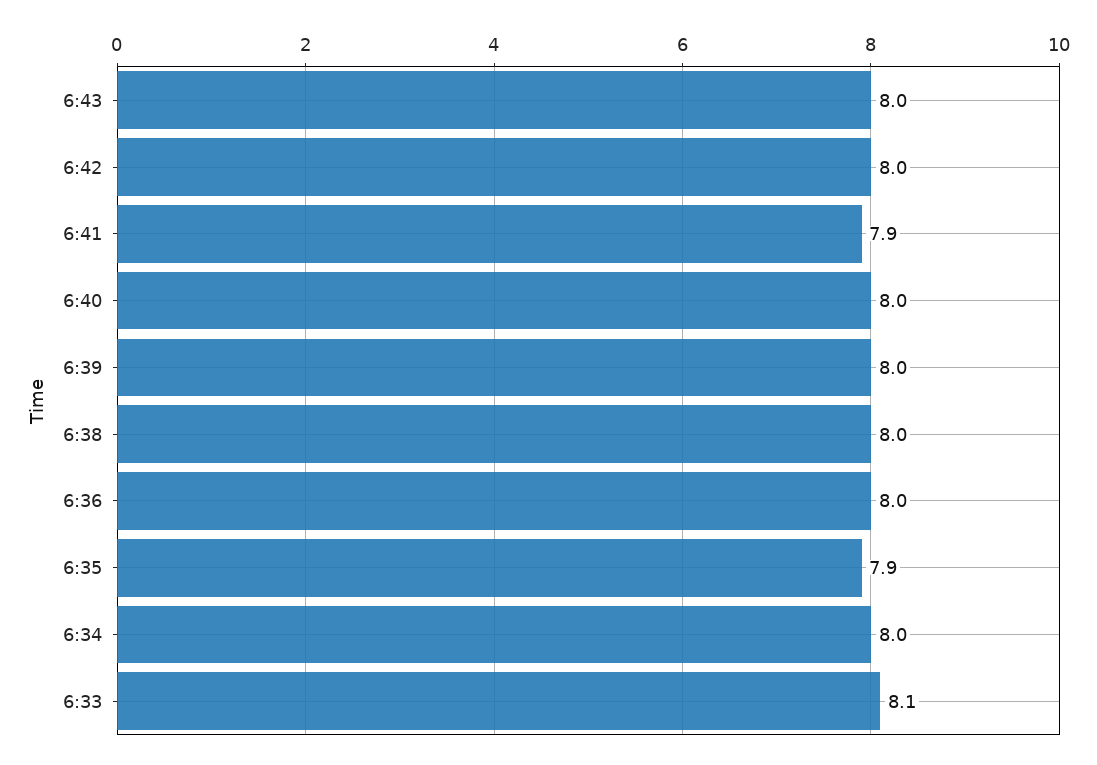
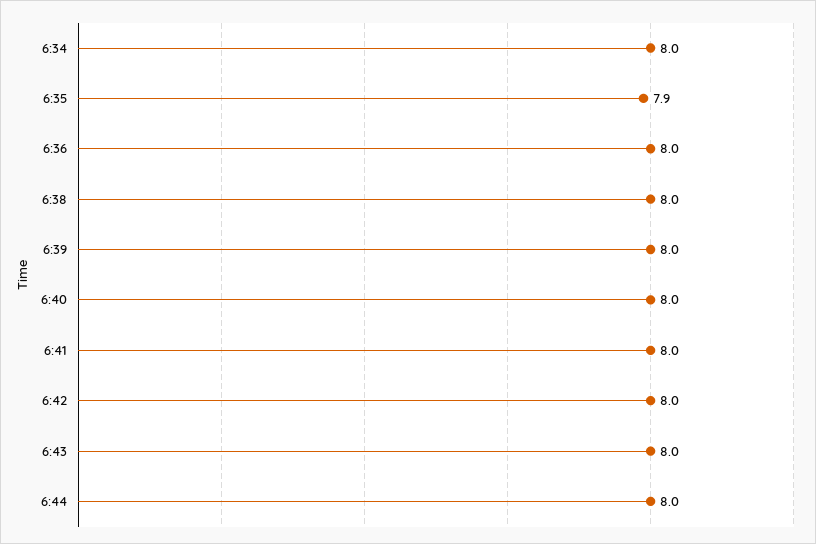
6:41: 7.9 -> 8
6:33: 8.1 -> none
6:44: none -> 8

